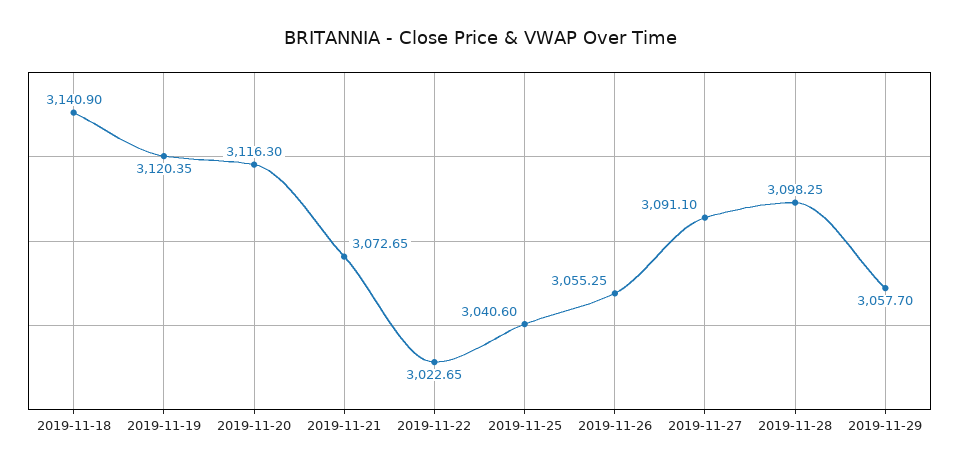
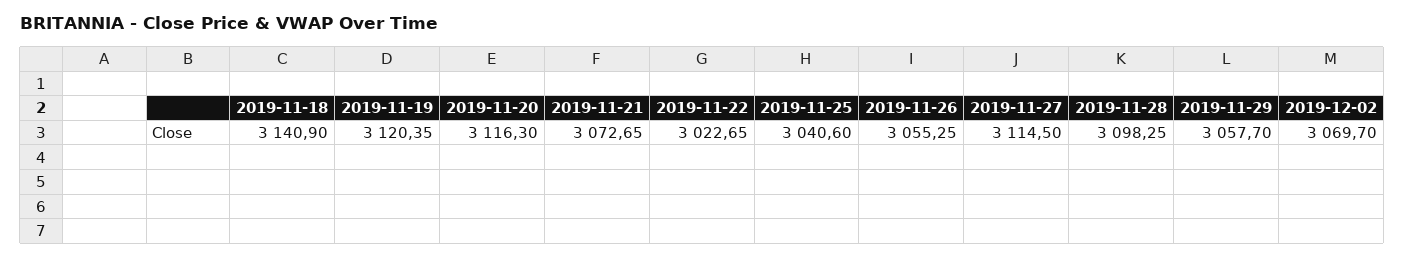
2019-11-27: 3091.1 -> 3114.5
2019-12-02: none -> 3069.7

